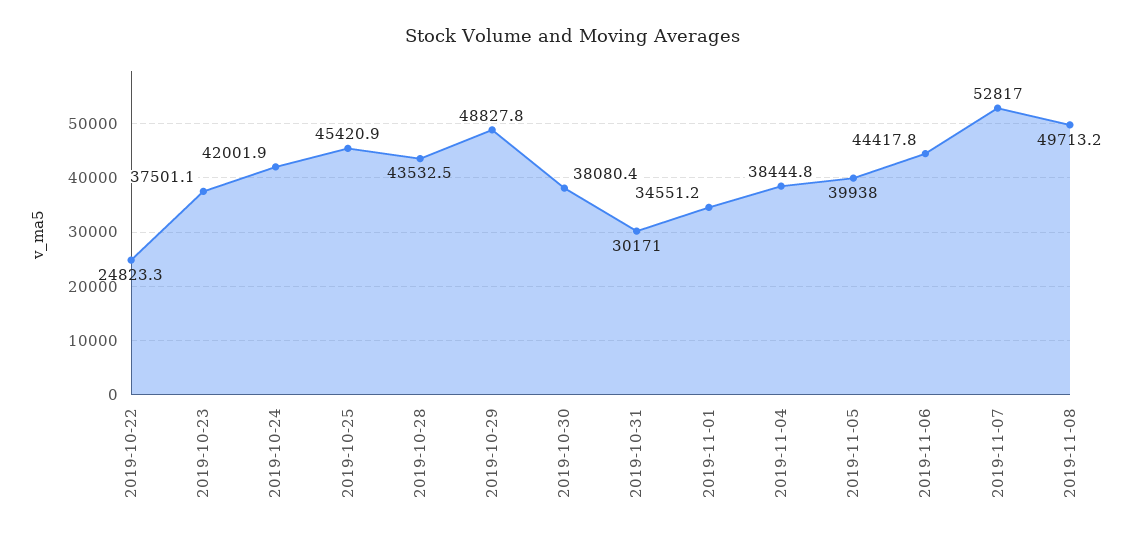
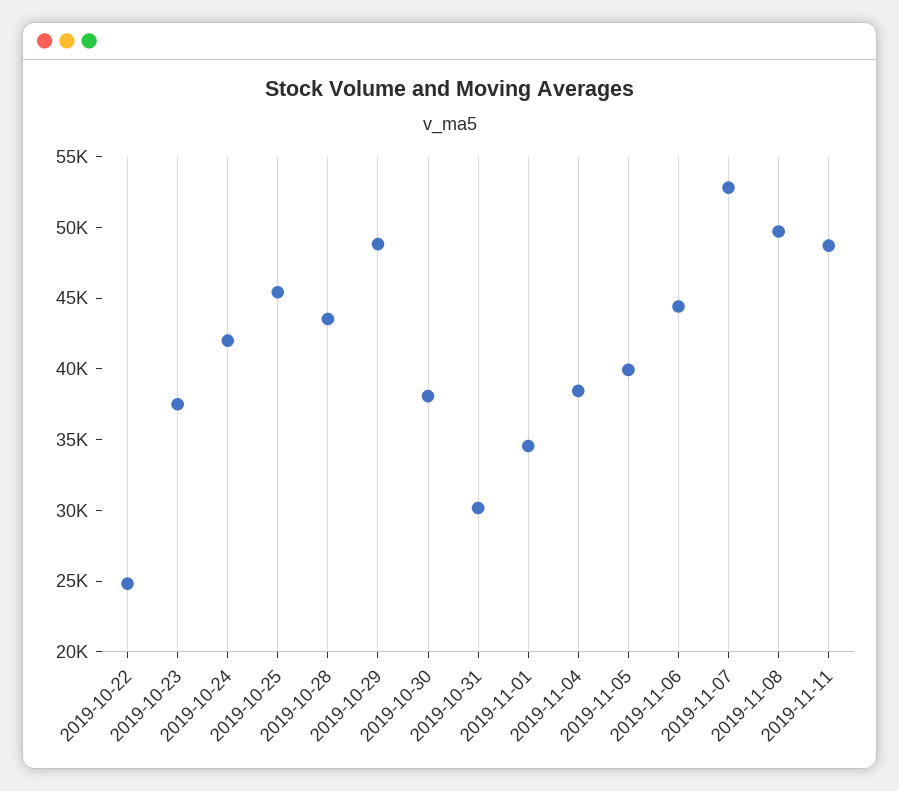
2019-11-11: none -> 49000

